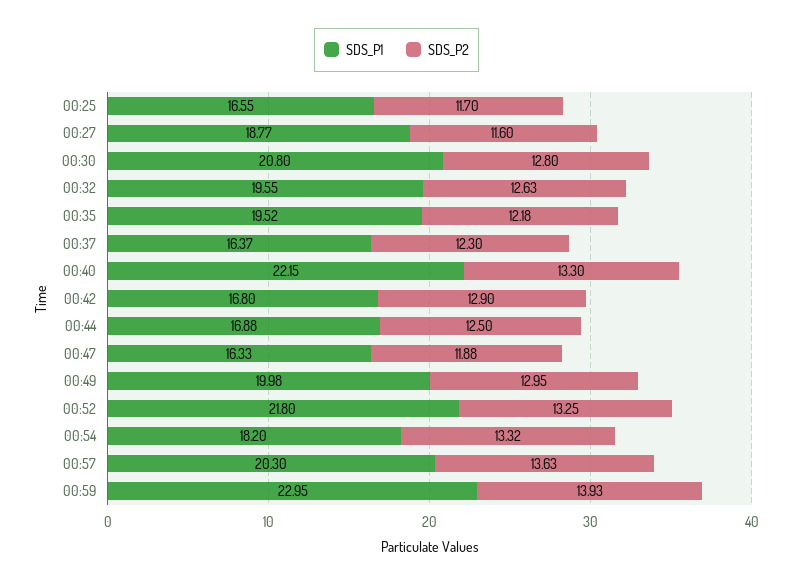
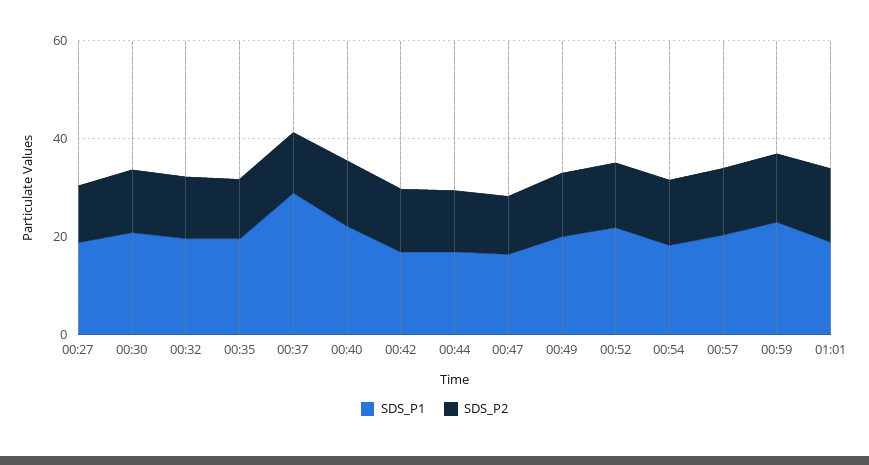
SDS_P1, 00:25: 16.55 -> none
SDS_P2, 00:25: 11.7 -> none
SDS_P1, 00:37: 16.37 -> 30
SDS_P1, 01:01: none -> 20
SDS_P2, 01:01: none -> 15

